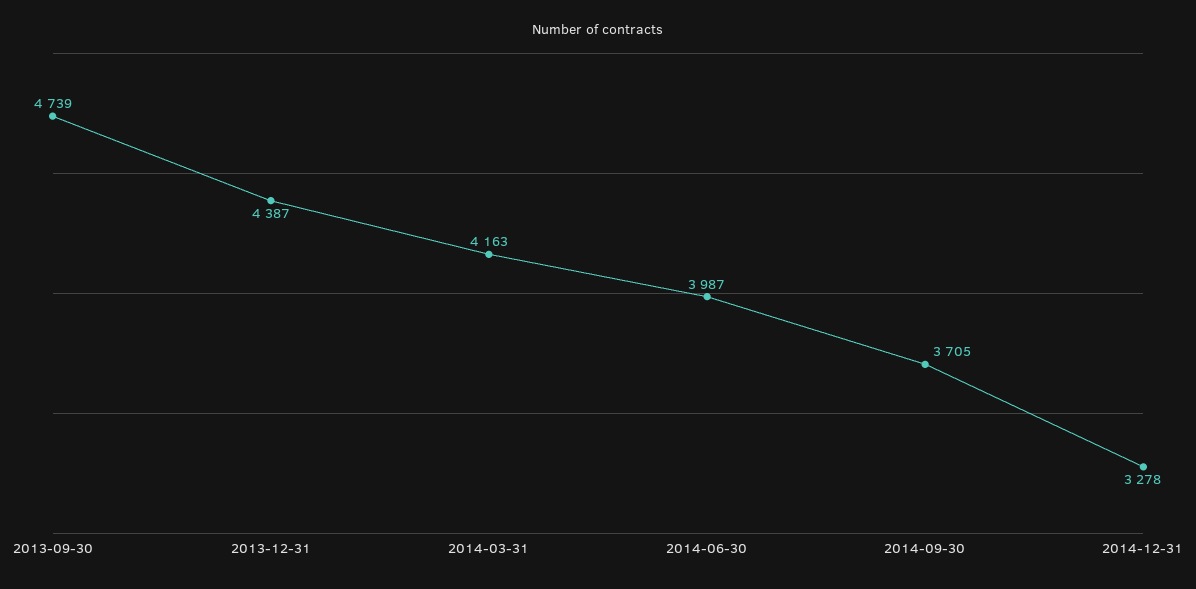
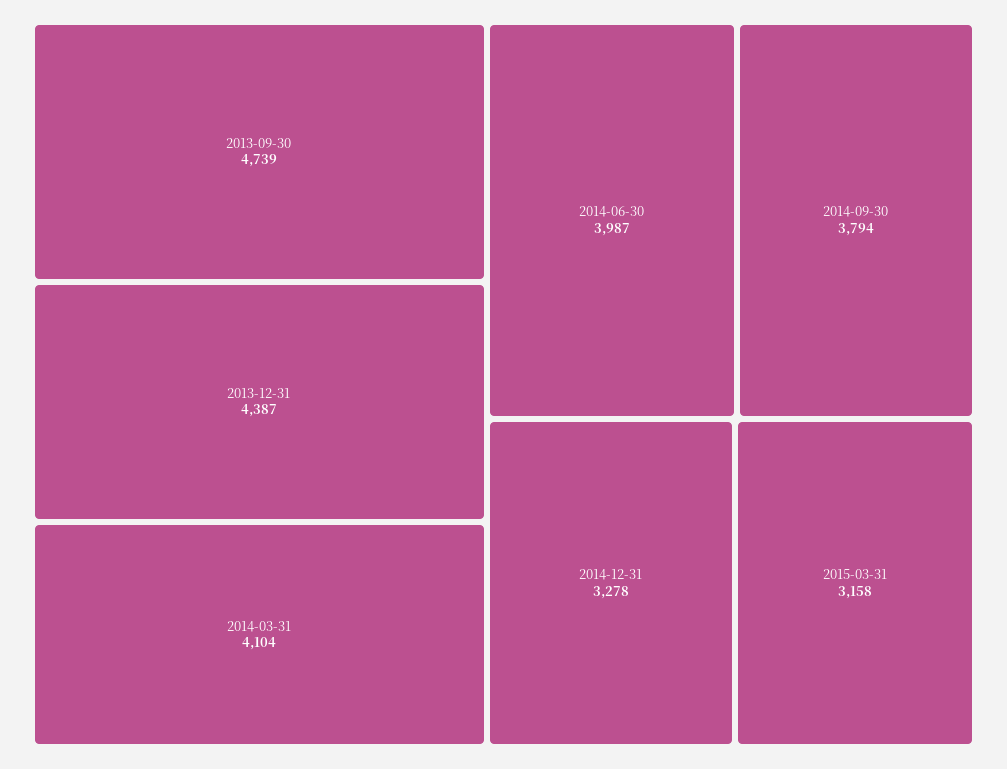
2014-03-31: 4163 -> 4104
2014-09-30: 3705 -> 3794
2015-03-31: none -> 3158

